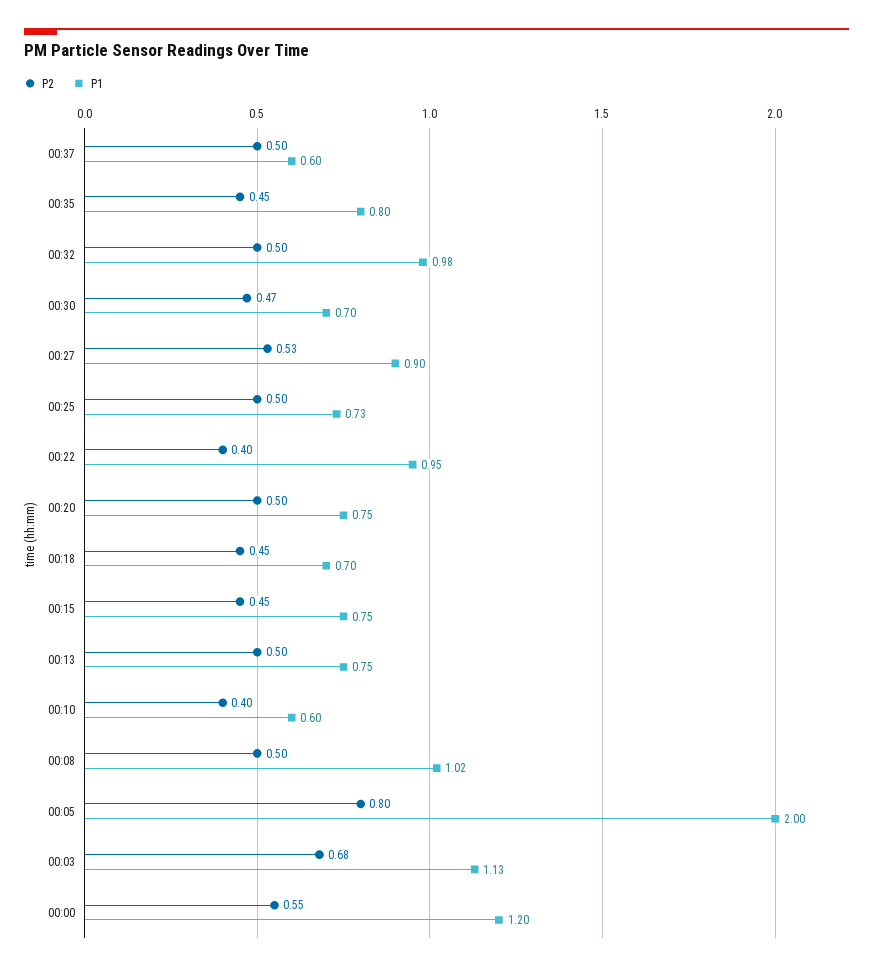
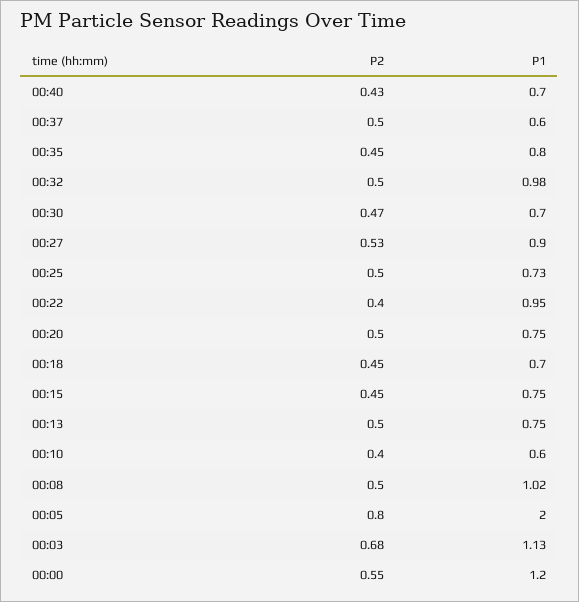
P2, 00:40: none -> 0.43
P1, 00:40: none -> 0.7

